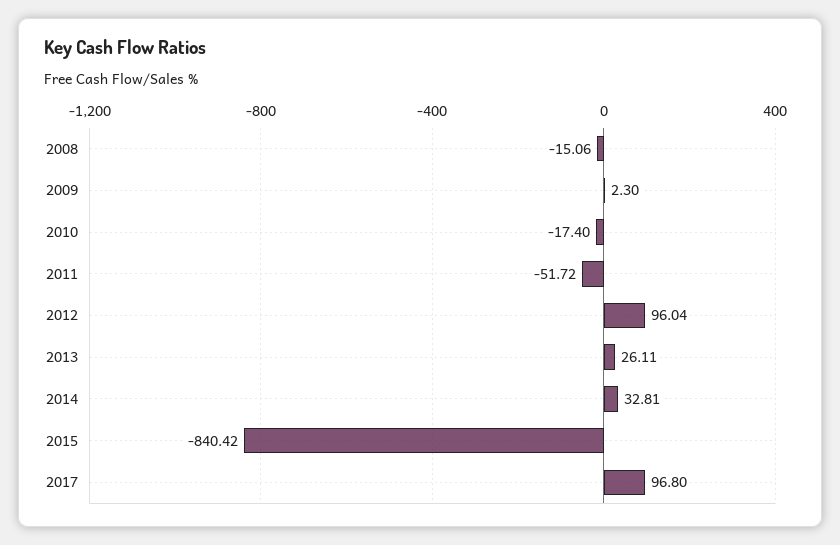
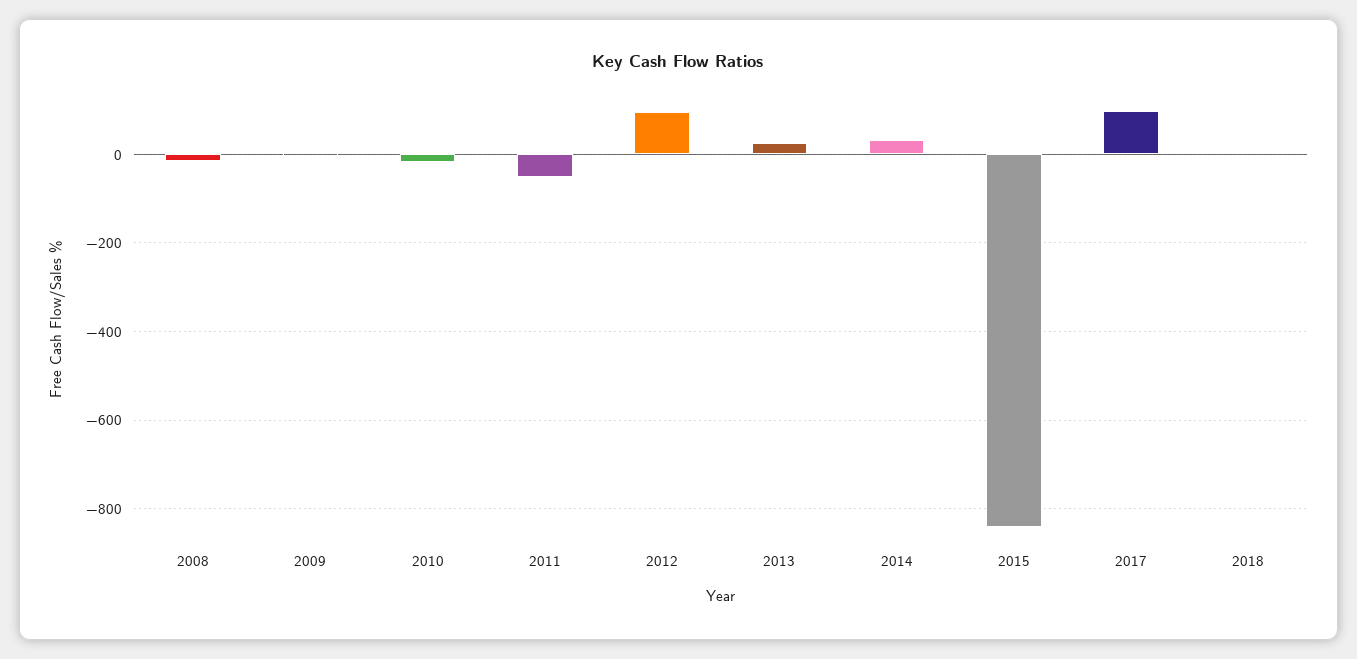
2018: none -> 0

